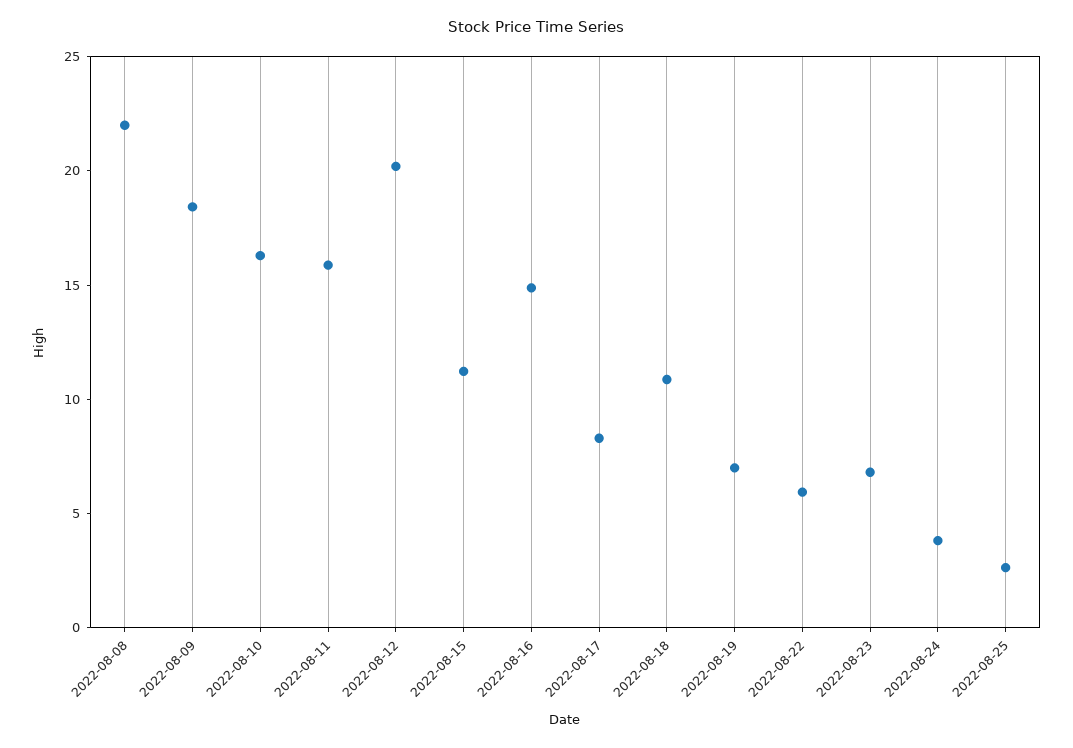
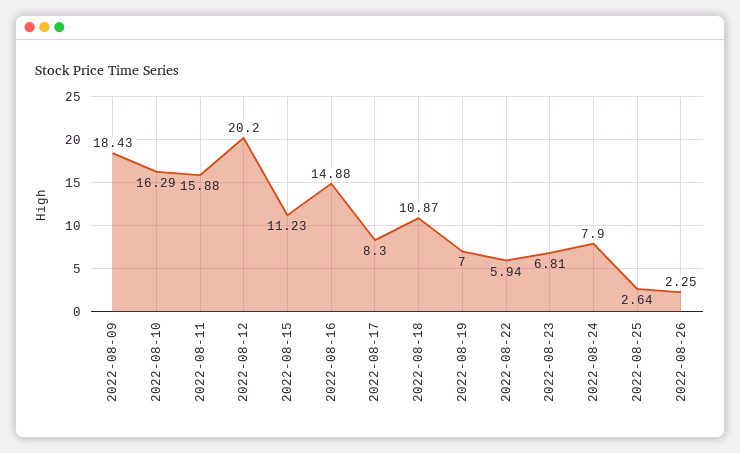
2022-08-08: 22 -> none
2022-08-24: 4 -> 7.9
2022-08-26: none -> 2.25

